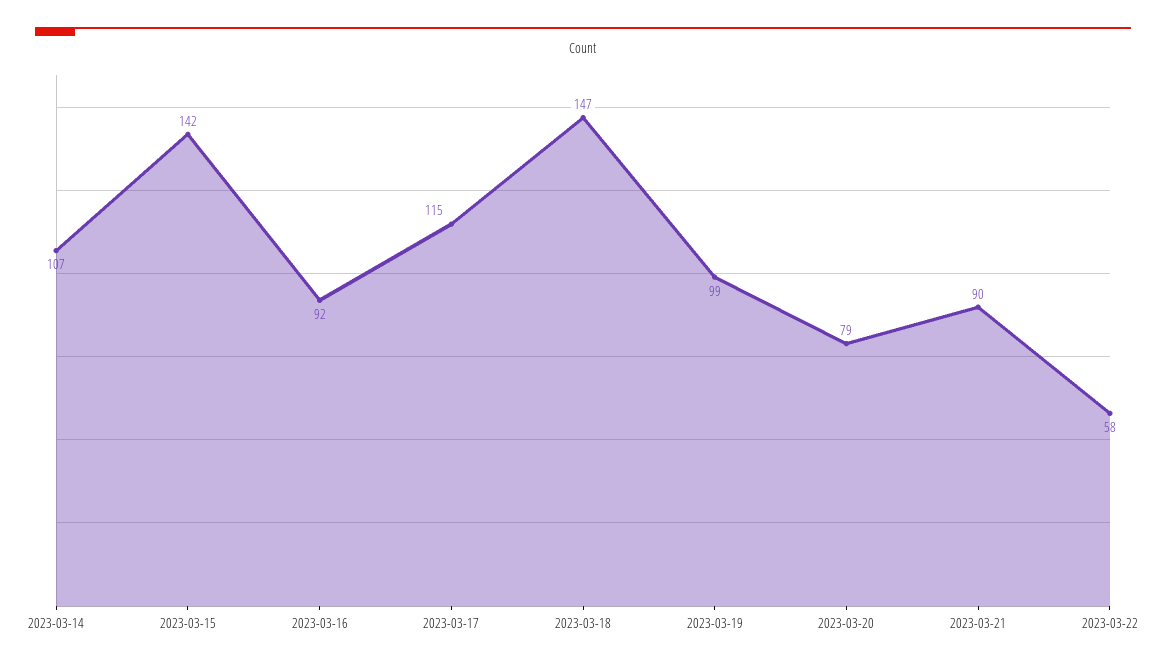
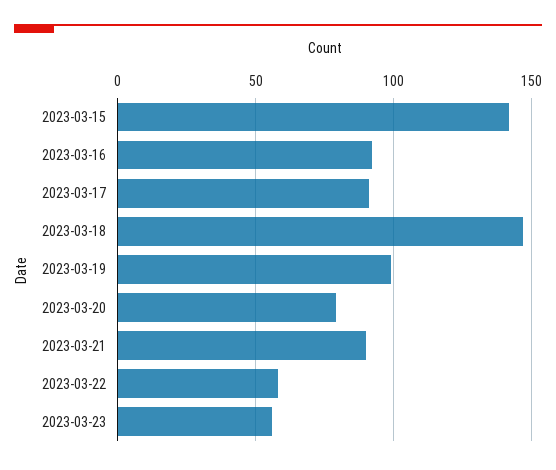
2023-03-14: 107 -> none
2023-03-17: 115 -> 90
2023-03-23: none -> 55

